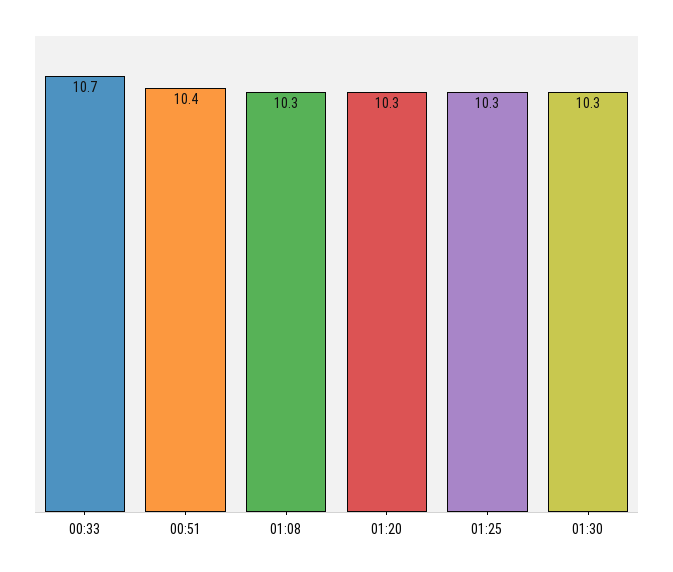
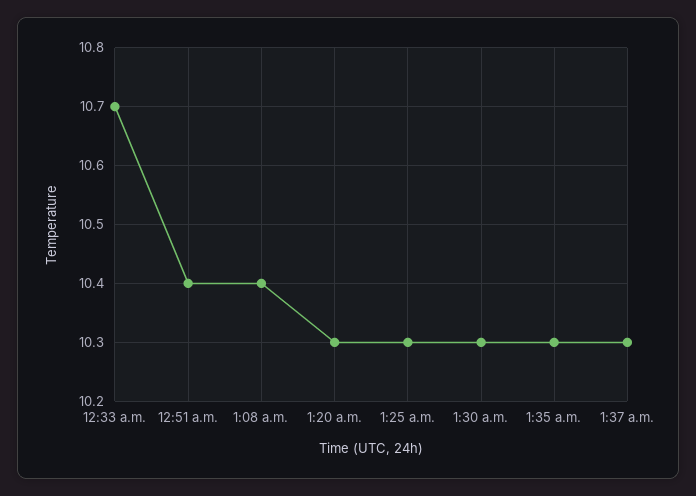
01:08: 10.3 -> 10.4
1:35 a.m.: none -> 10.3
1:37 a.m.: none -> 10.3

